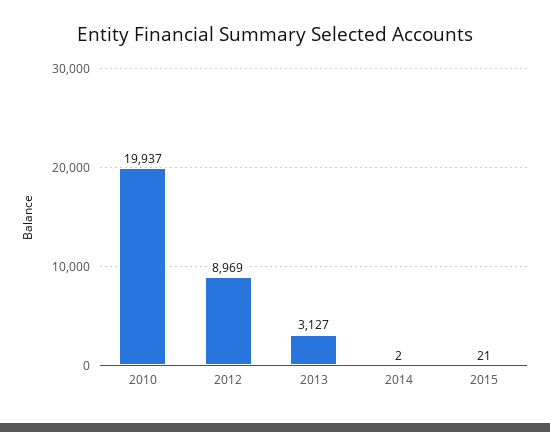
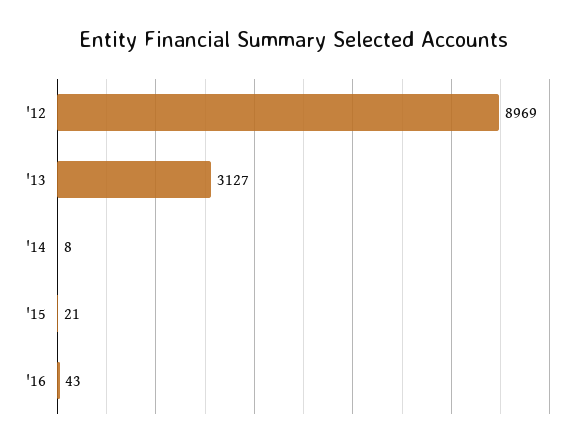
2010: 19937 -> none
2014: 2 -> 8
'16: none -> 43

